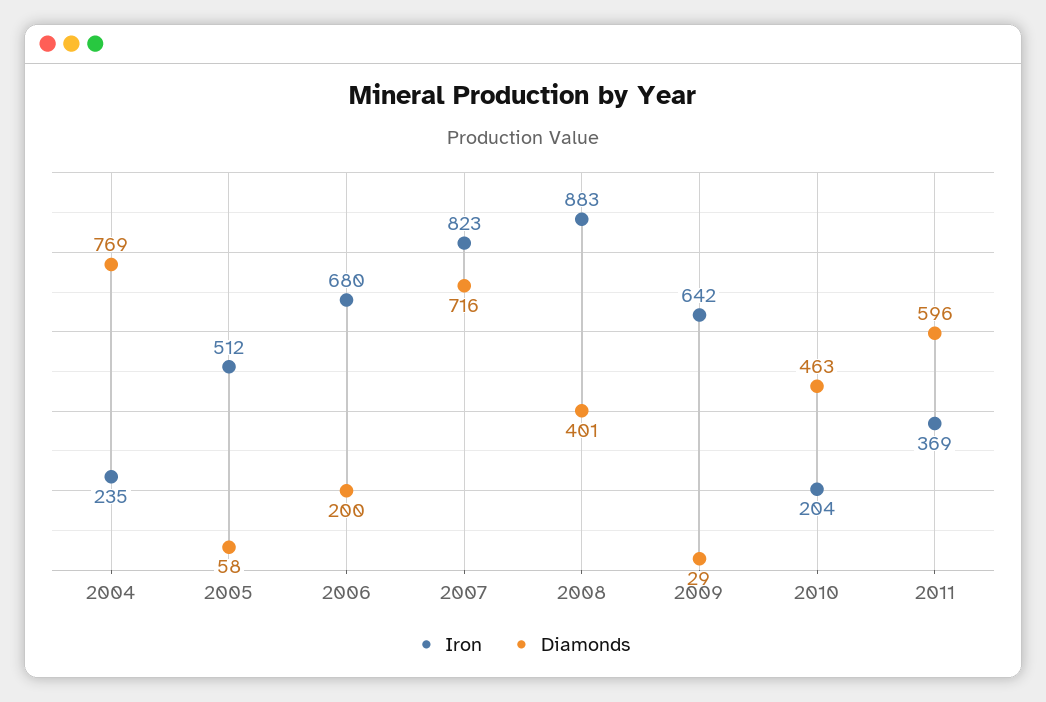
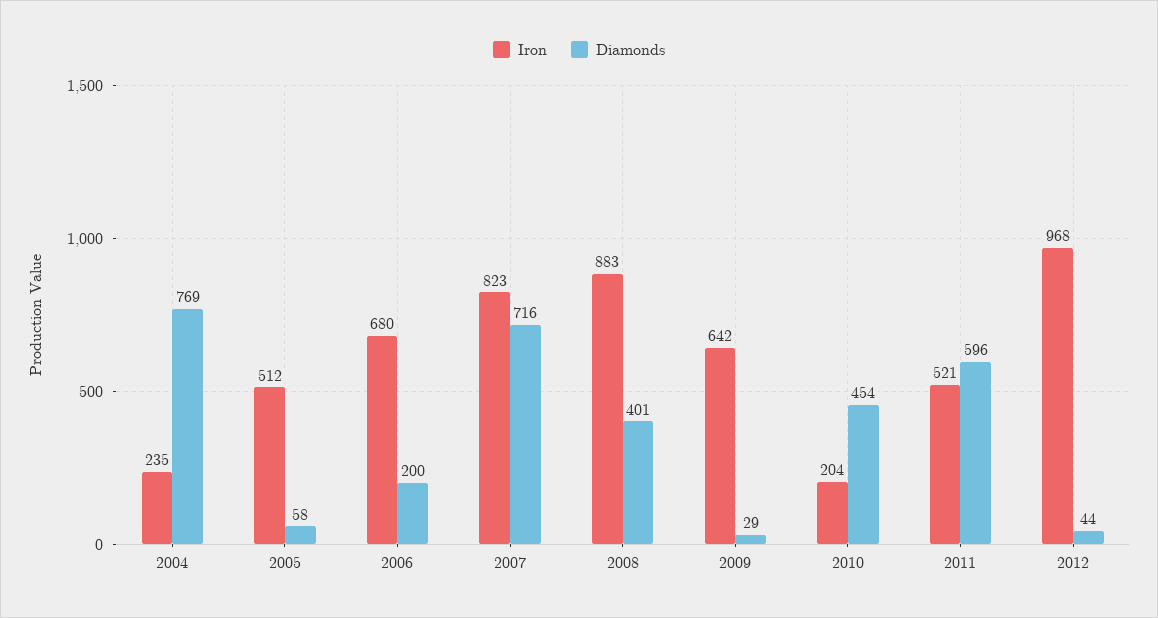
Diamonds, 2010: 463 -> 454
Iron, 2011: 369 -> 521
Iron, 2012: none -> 968
Diamonds, 2012: none -> 44

